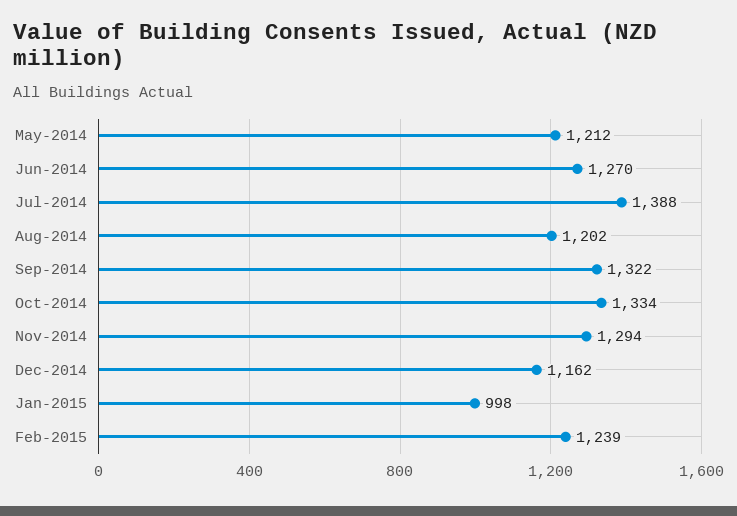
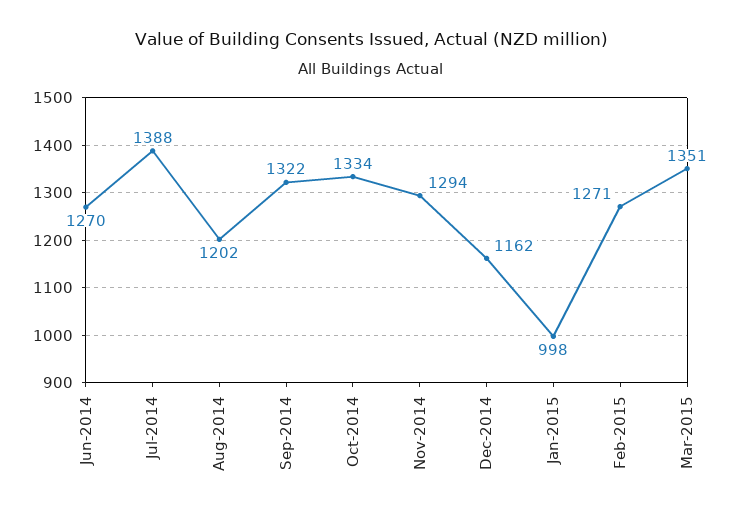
May-2014: 1212 -> none
Feb-2015: 1239 -> 1271
Mar-2015: none -> 1351

